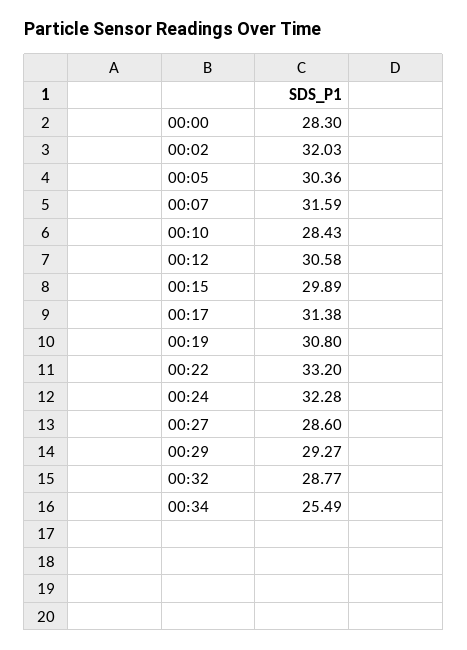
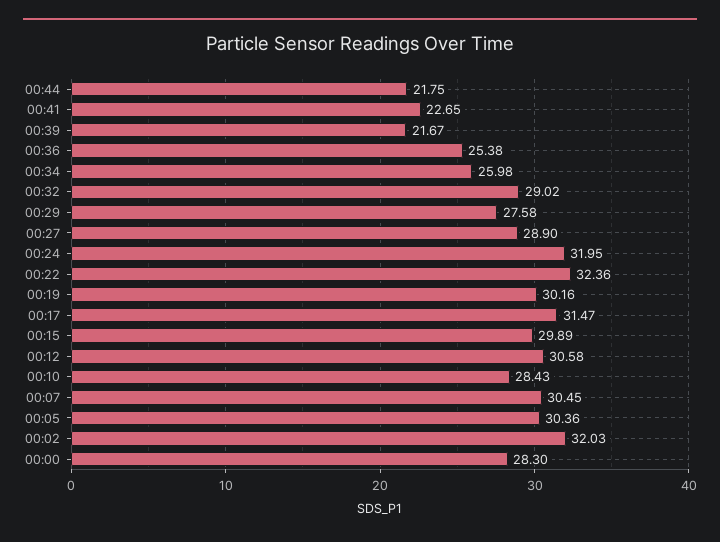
00:07: 31.59 -> 30.45
00:17: 31.38 -> 31.47
00:19: 30.8 -> 30.16
00:22: 33.2 -> 32.36
00:24: 32.28 -> 31.95
00:27: 28.6 -> 28.9
00:29: 29.27 -> 27.58
00:32: 28.77 -> 29.02
00:34: 25.49 -> 25.98
00:44: none -> 21.75
00:41: none -> 22.65
00:39: none -> 21.67
00:36: none -> 25.38

